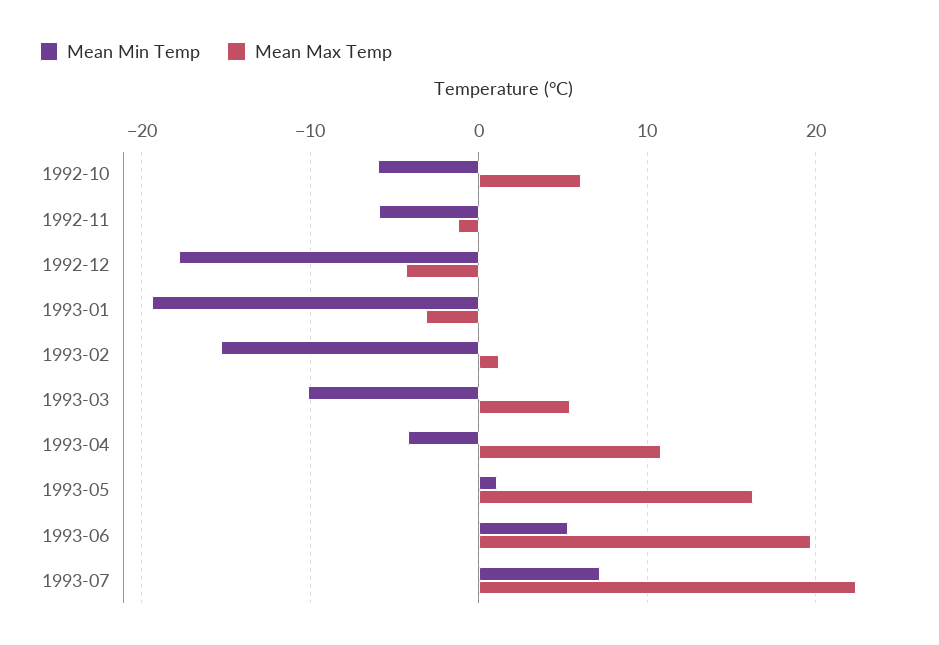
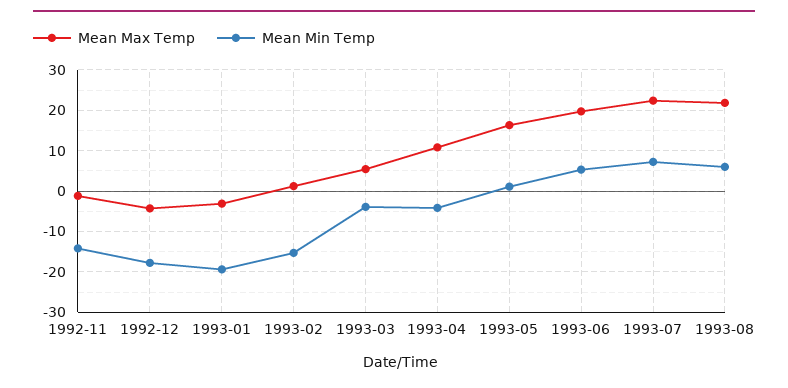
Mean Min Temp, 1992-10: -6 -> none
Mean Max Temp, 1992-10: 6 -> none
Mean Min Temp, 1992-11: -6 -> -14
Mean Min Temp, 1993-03: -10 -> -4
Mean Max Temp, 1993-08: none -> 22
Mean Min Temp, 1993-08: none -> 6

